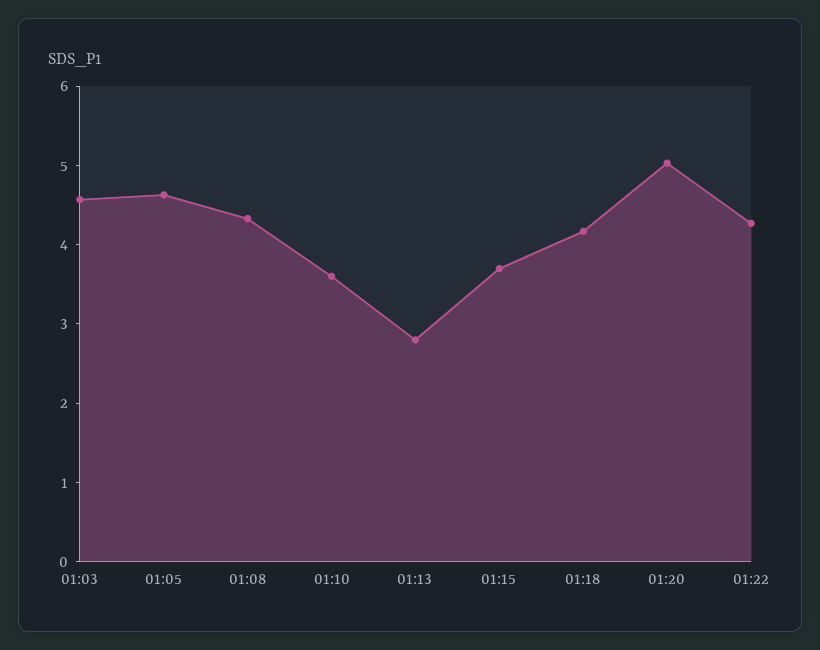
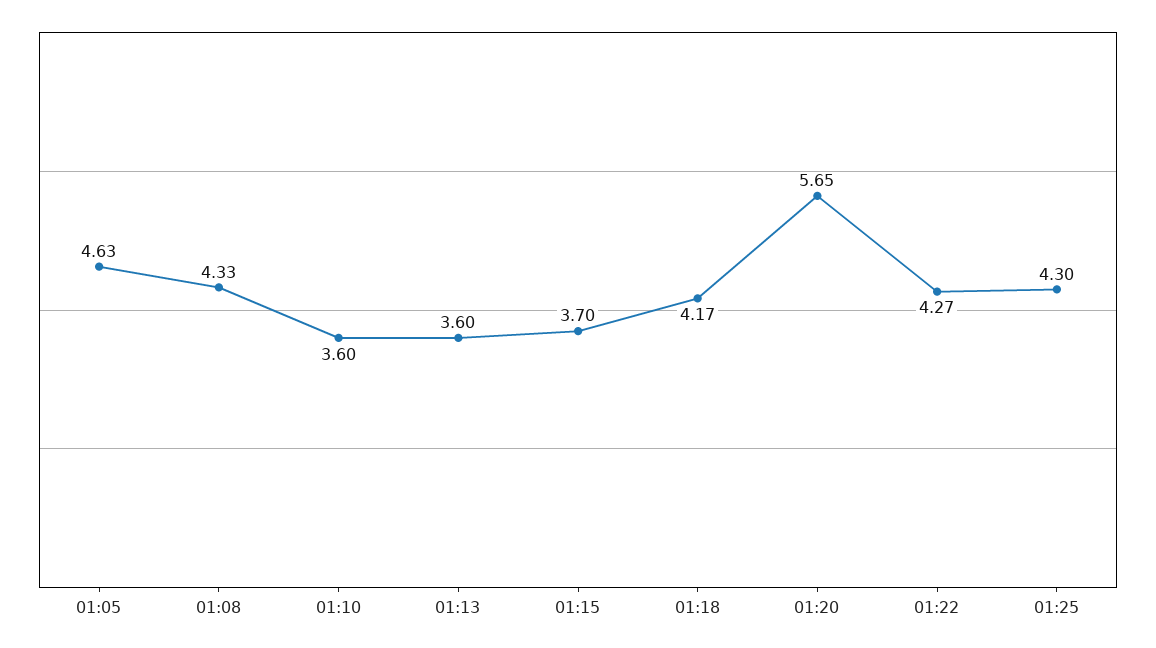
01:03: 4.6 -> none
01:13: 2.8 -> 3.6
01:20: 5 -> 5.65
01:25: none -> 4.3

